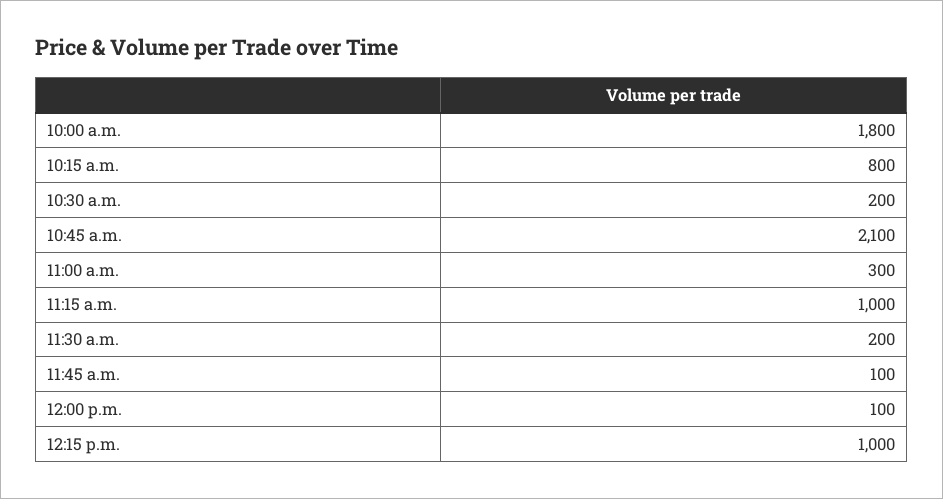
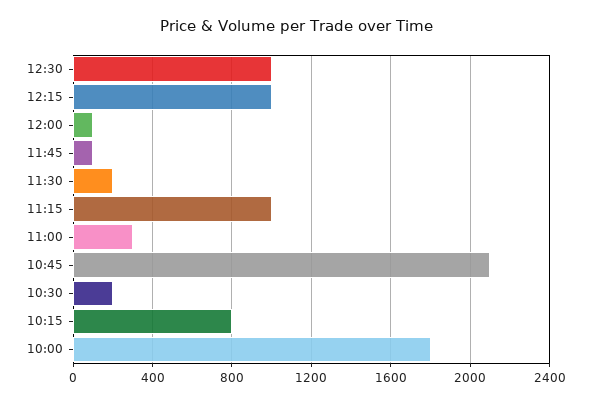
12:30: none -> 1000

